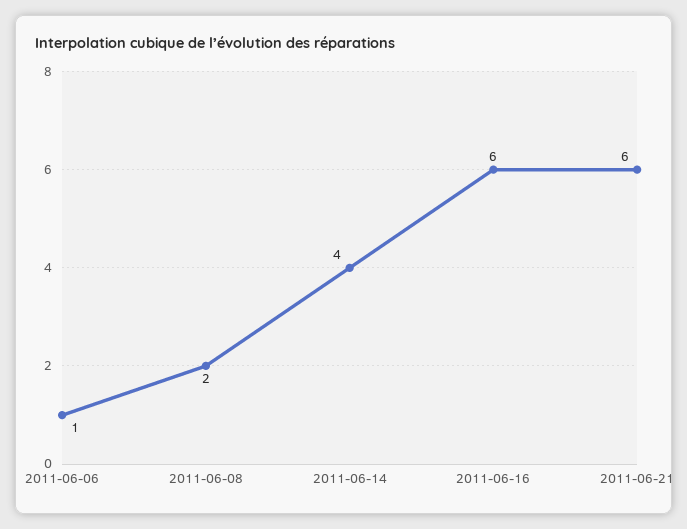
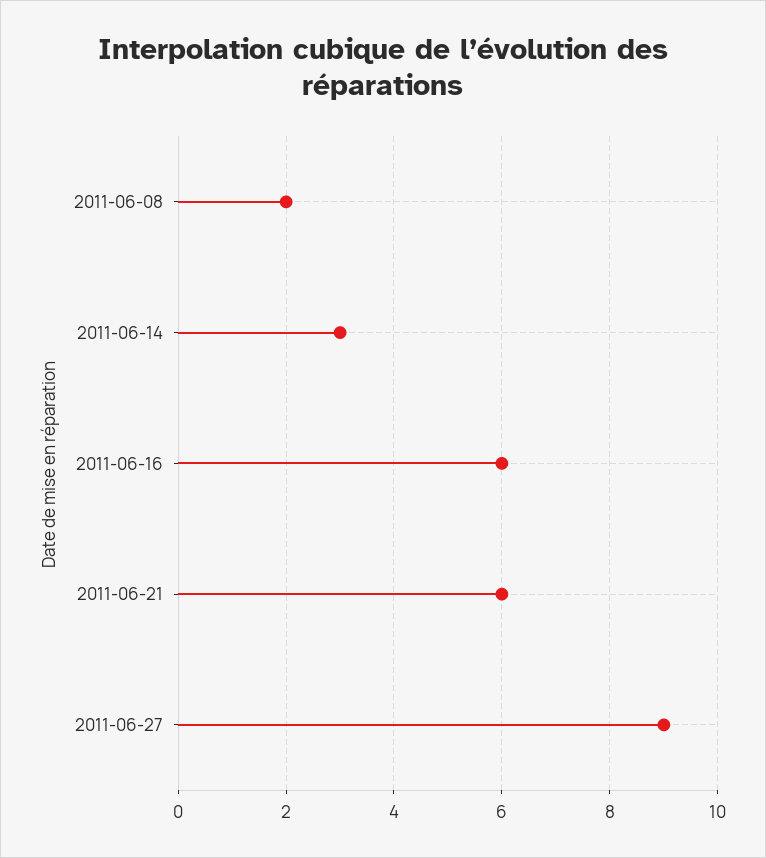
2011-06-06: 1 -> none
2011-06-14: 4 -> 3
2011-06-27: none -> 9

